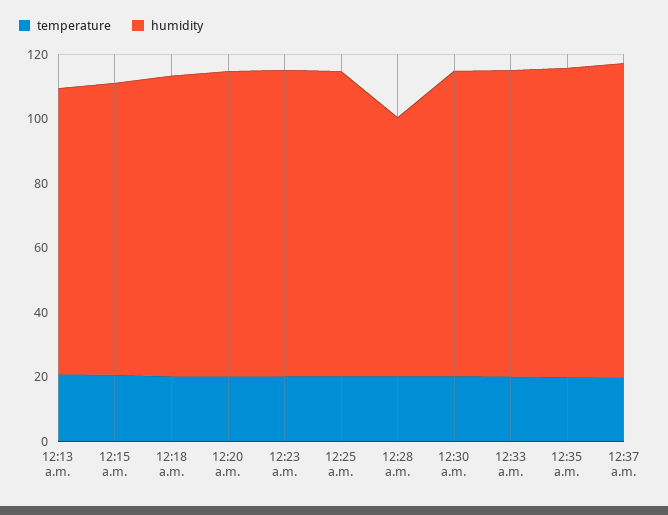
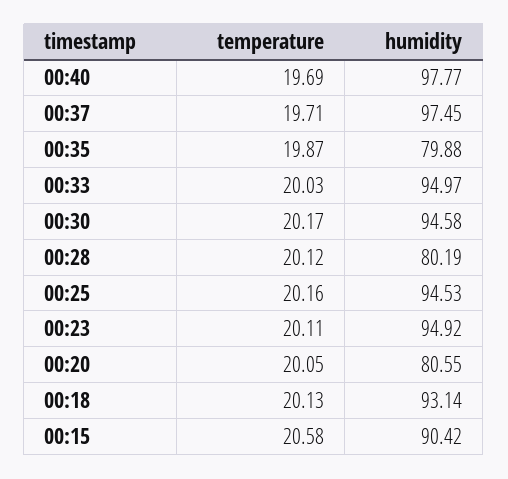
temperature, 12:13 a.m.: 20 -> none
humidity, 12:13 a.m.: 90 -> none
humidity, 12:20 a.m.: 95 -> 80.55
humidity, 12:35 a.m.: 95 -> 79.88
temperature, 00:40: none -> 19.69
humidity, 00:40: none -> 97.77

